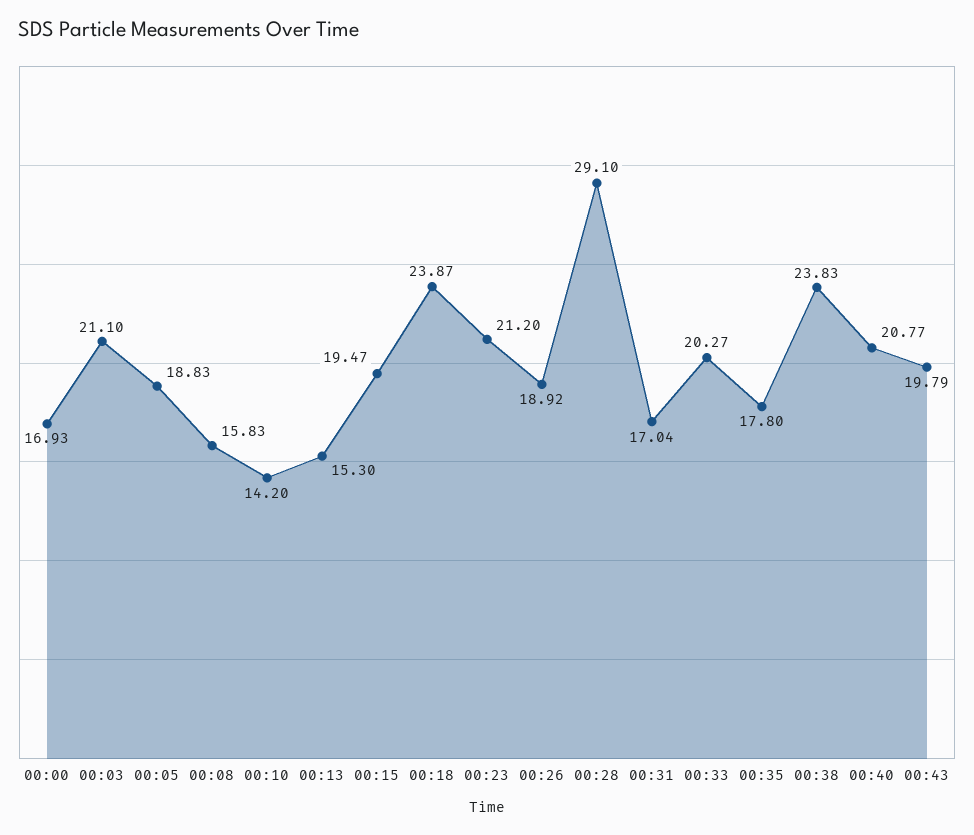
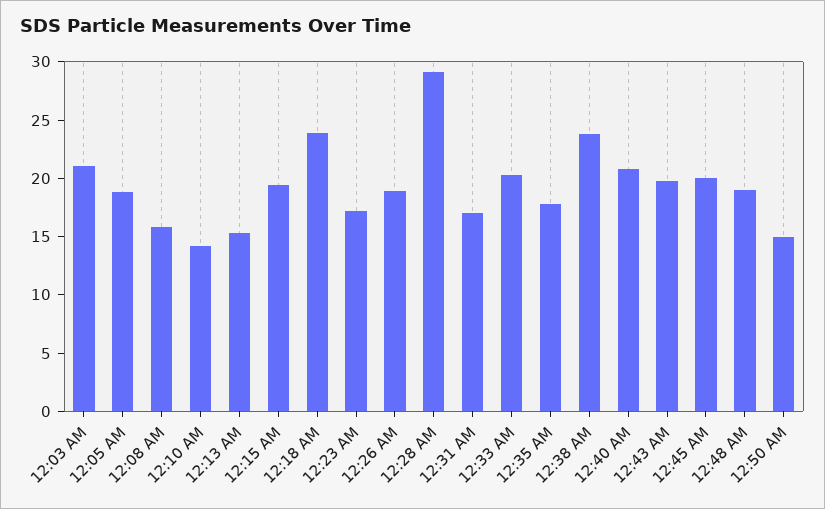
00:00: 16.93 -> none
00:23: 21.2 -> 17
12:45 AM: none -> 20
12:48 AM: none -> 19
12:50 AM: none -> 15

